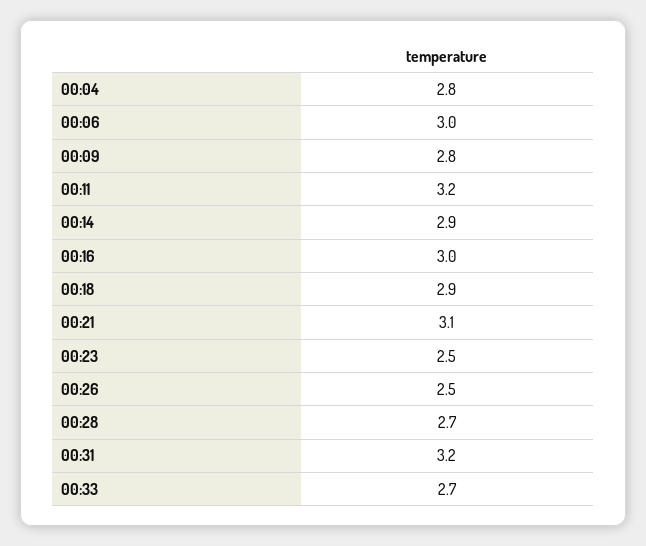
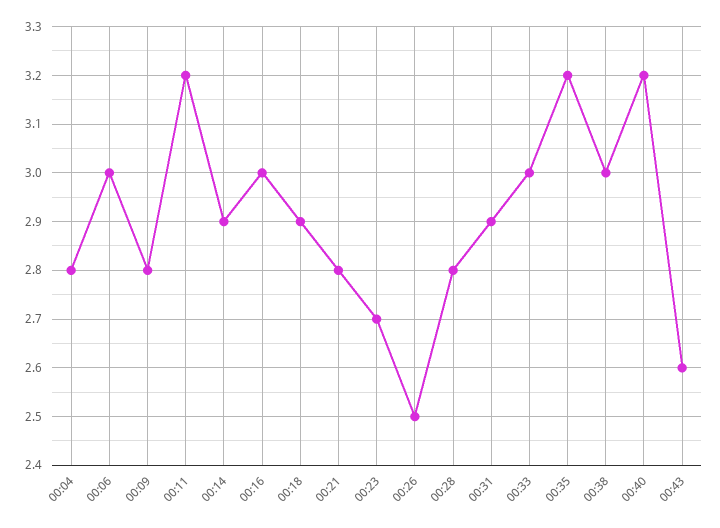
00:21: 3.1 -> 2.8
00:23: 2.5 -> 2.7
00:28: 2.7 -> 2.8
00:31: 3.2 -> 2.9
00:33: 2.7 -> 3
00:35: none -> 3.2
00:38: none -> 3
00:40: none -> 3.2
00:43: none -> 2.6

